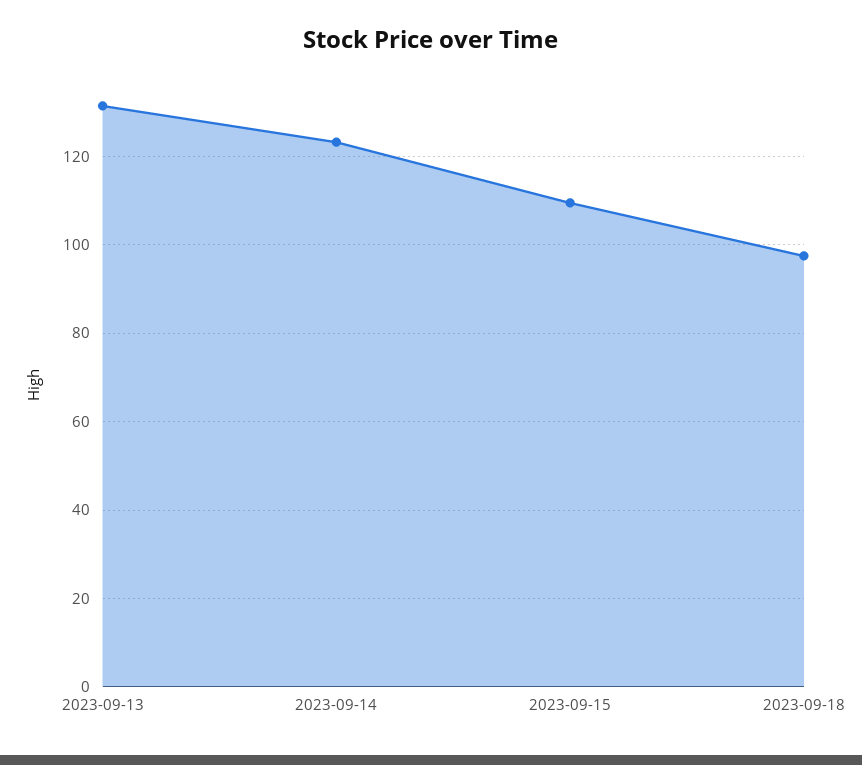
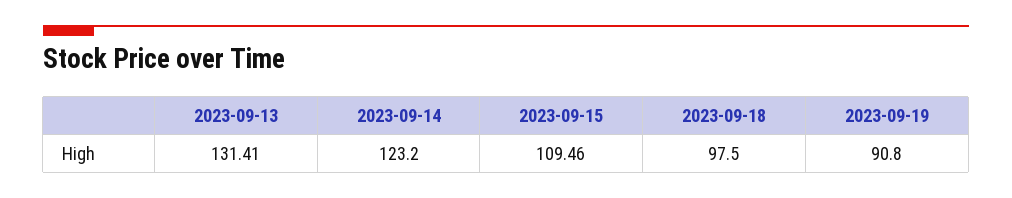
2023-09-19: none -> 90.8

